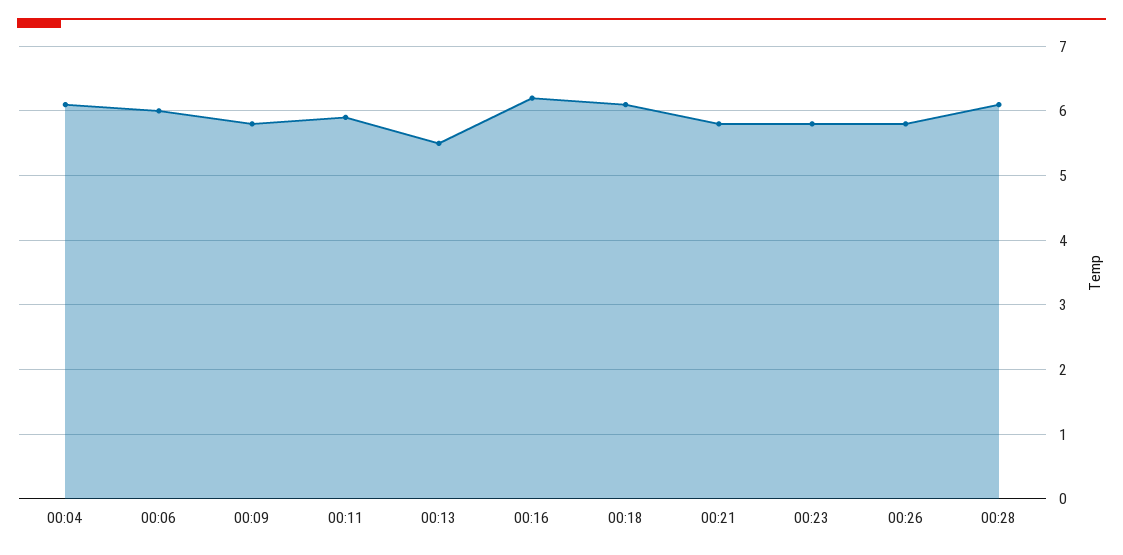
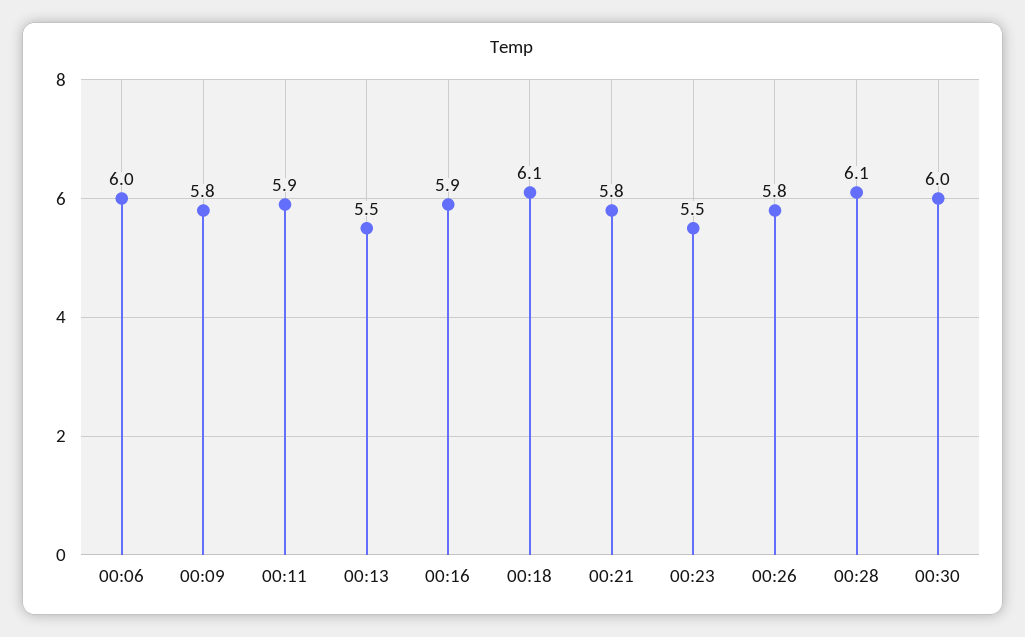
00:04: 6.1 -> none
00:16: 6.2 -> 5.9
00:23: 5.8 -> 5.5
00:30: none -> 6

